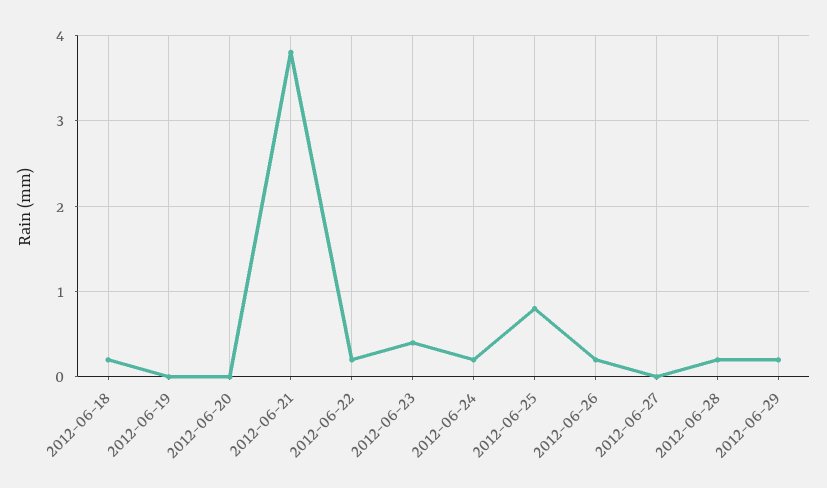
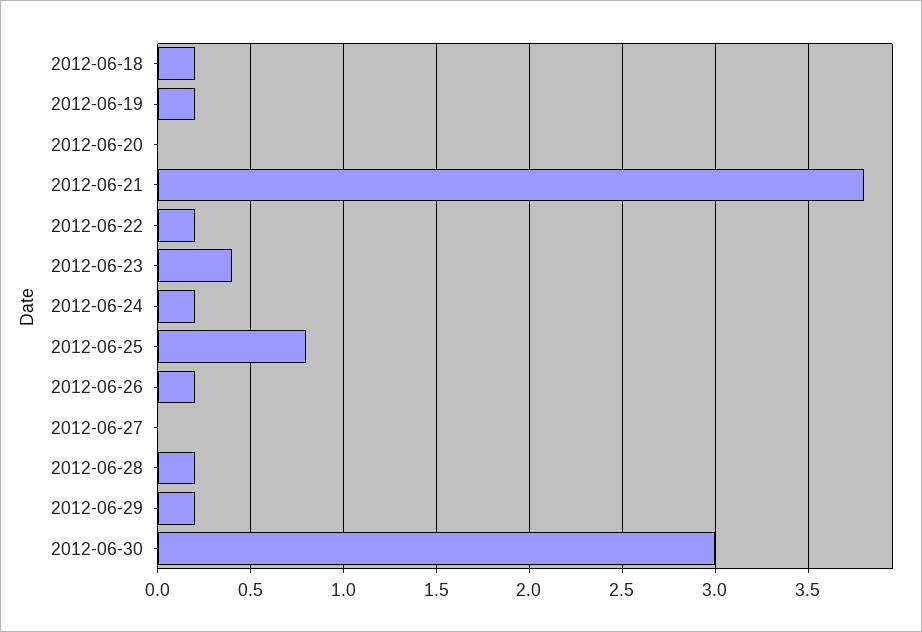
2012-06-19: 0 -> 0.2
2012-06-30: none -> 3

